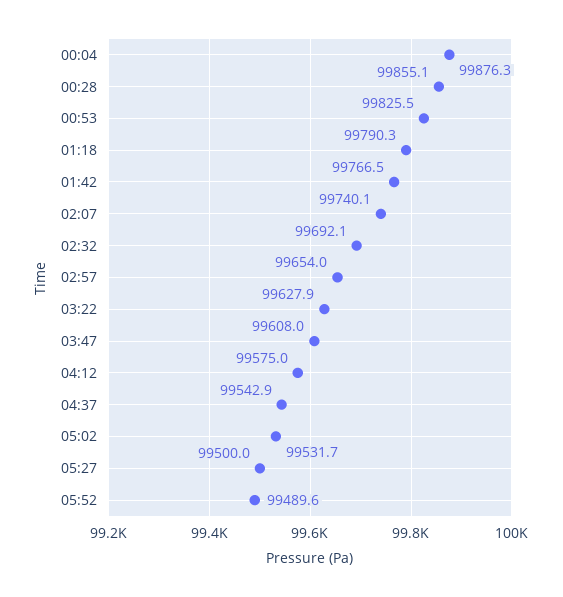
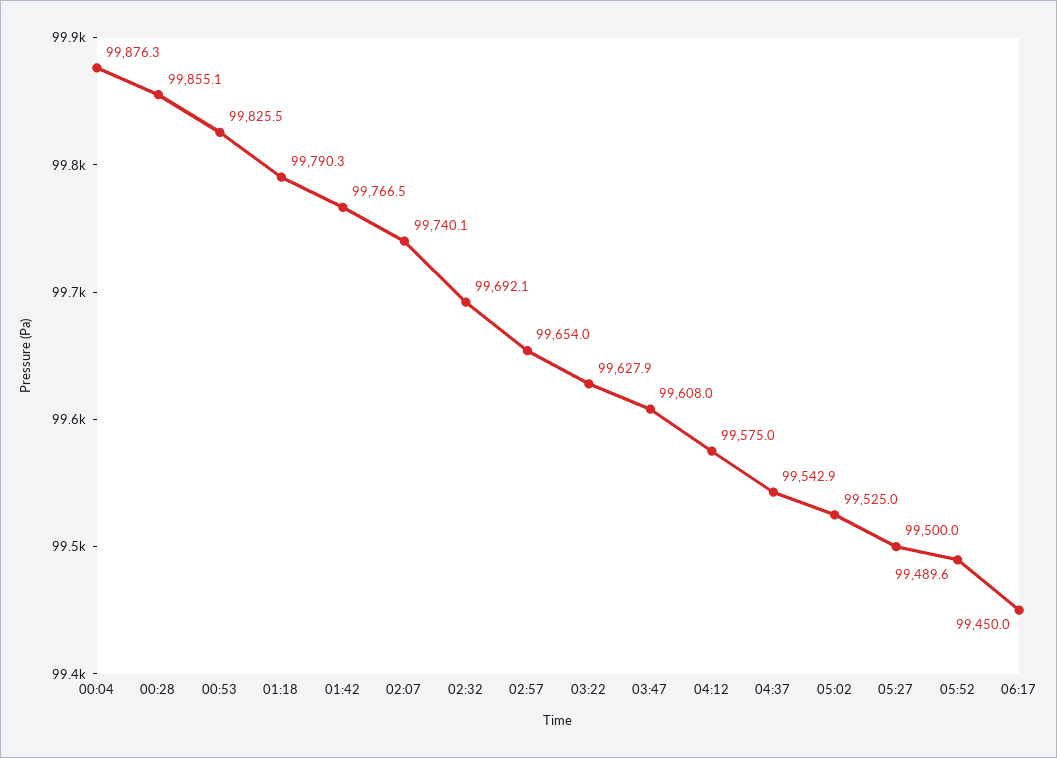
05:02: 99531.7 -> 99525
06:17: none -> 99450

